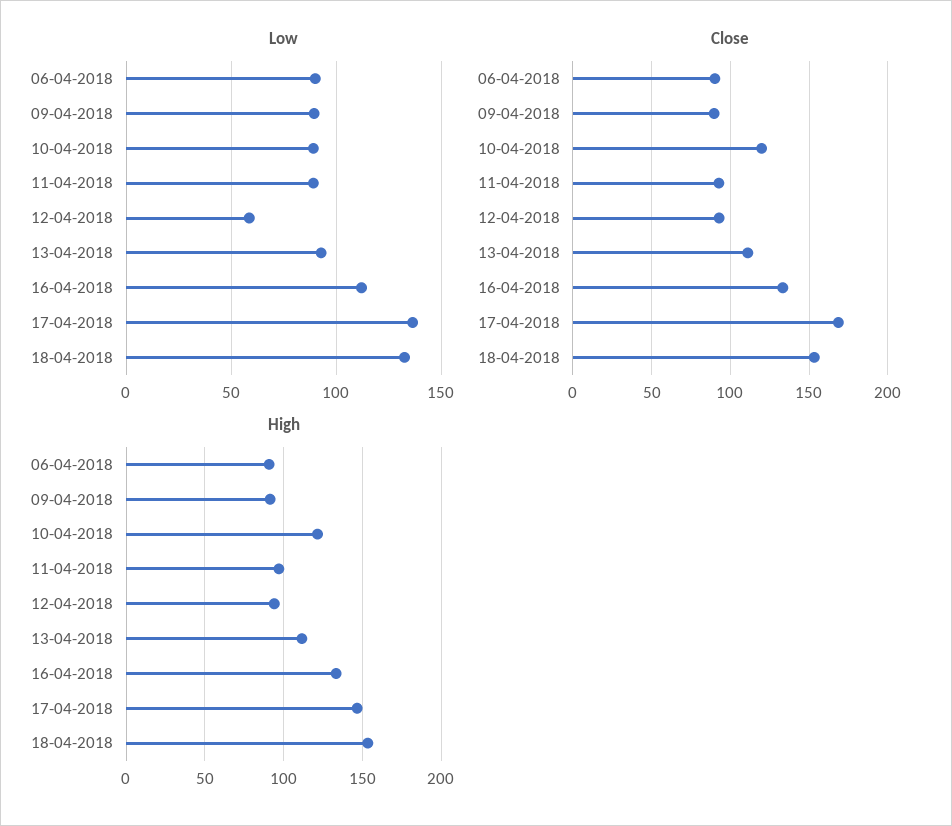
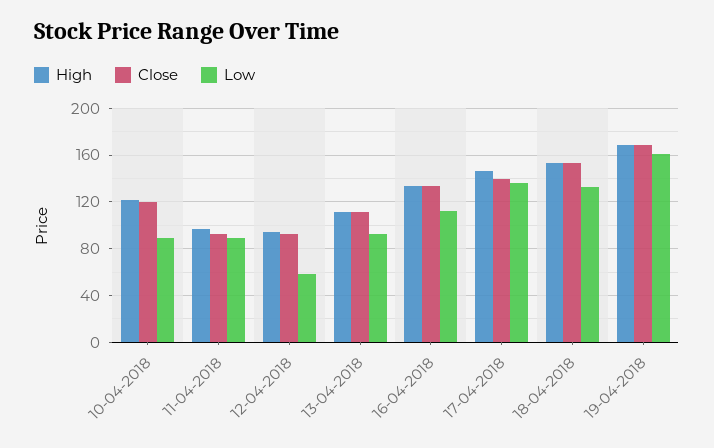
Low, 06-04-2018: 90 -> none
Low, 09-04-2018: 90 -> none
Close, 06-04-2018: 90 -> none
Close, 09-04-2018: 90 -> none
Close, 17-04-2018: 170 -> 140
High, 06-04-2018: 90 -> none
High, 09-04-2018: 90 -> none
High, 19-04-2018: none -> 170
Close, 19-04-2018: none -> 170
Low, 19-04-2018: none -> 160

